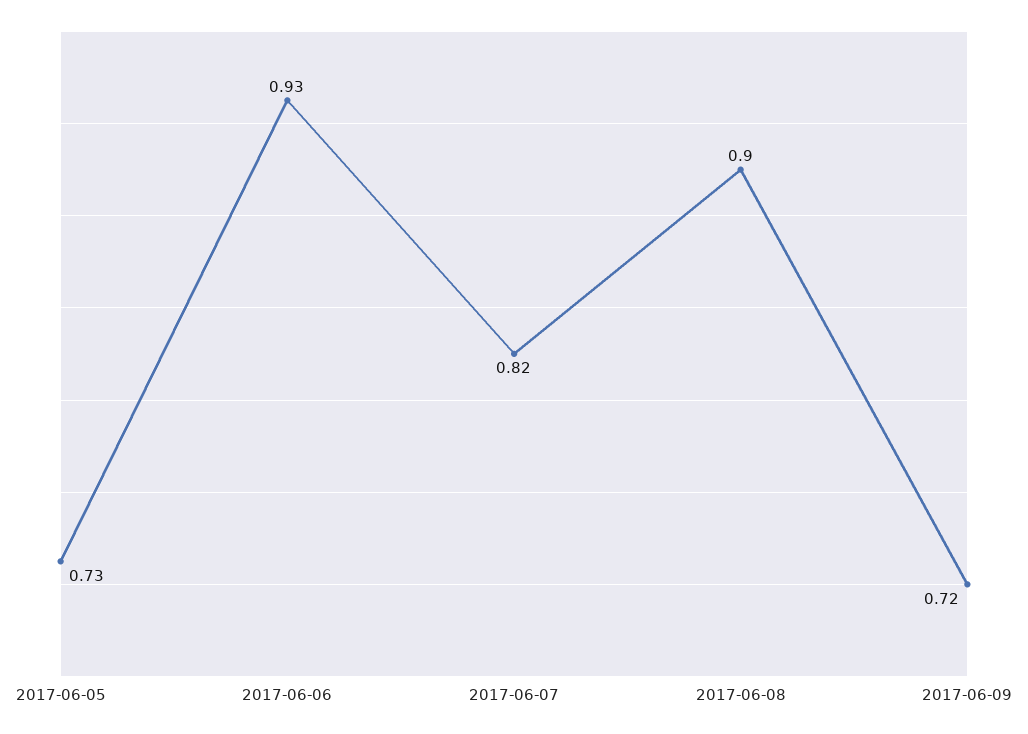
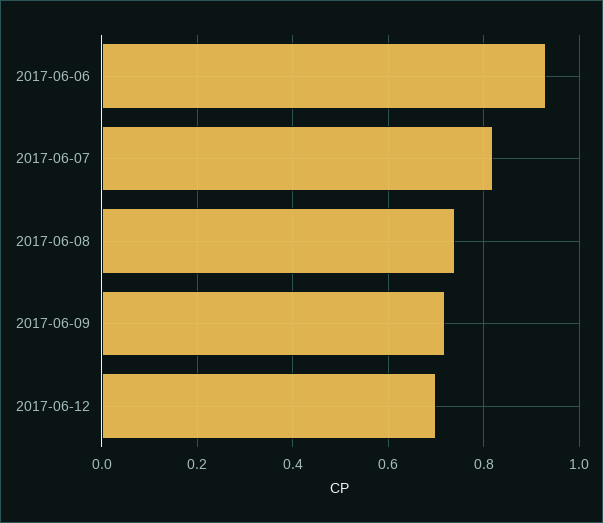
2017-06-05: 0.73 -> none
2017-06-08: 0.9 -> 0.75
2017-06-12: none -> 0.7

